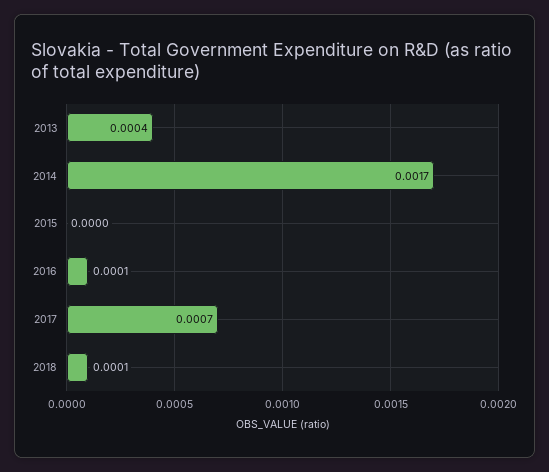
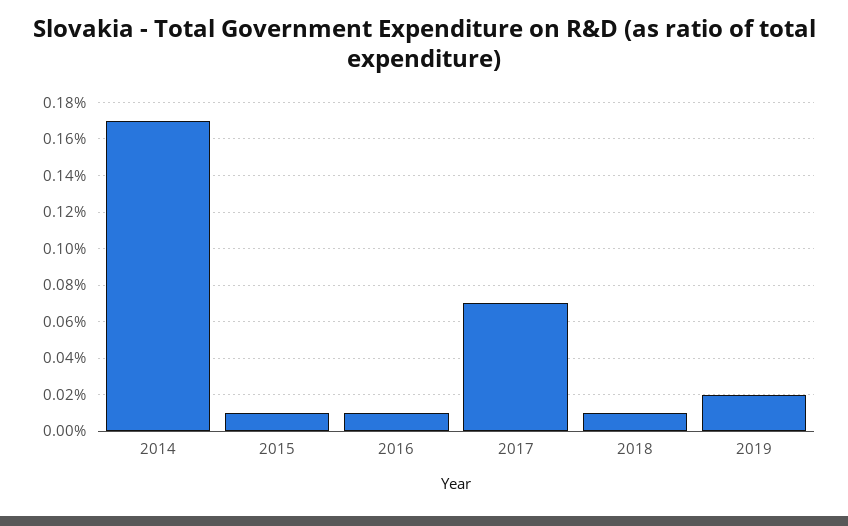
2013: 0.0004 -> none
2015: 0 -> 0.0001
2019: none -> 0.0002

